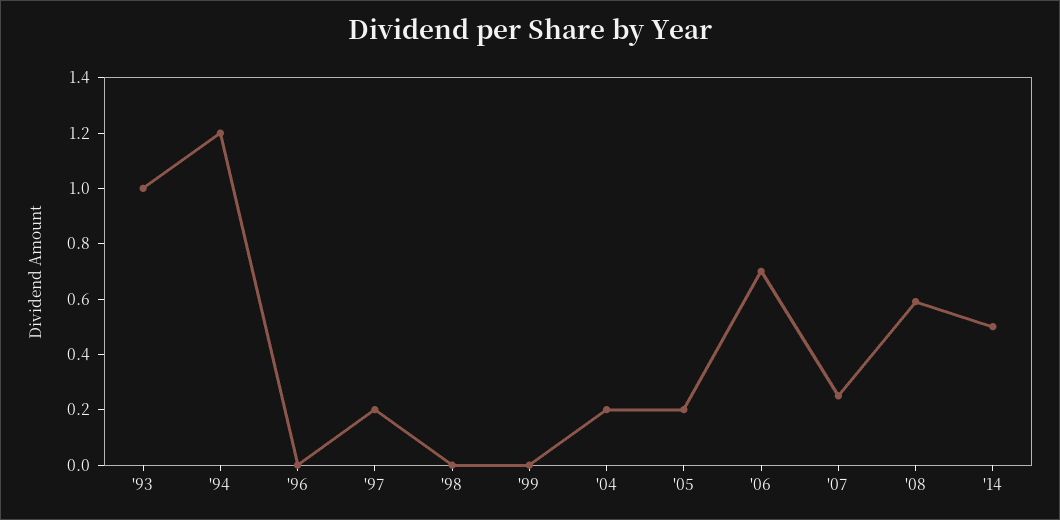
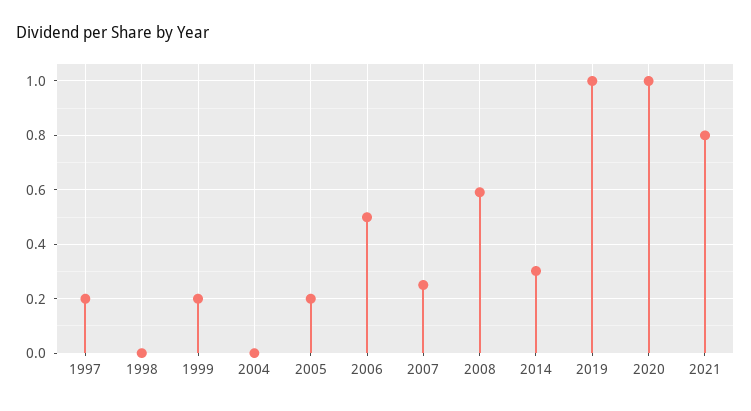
'93: 1 -> none
'94: 1.2 -> none
'96: 0 -> none
'99: 0 -> 0.2
'04: 0.2 -> 0
'06: 0.7 -> 0.5
'14: 0.5 -> 0.3
2019: none -> 1
2020: none -> 1
2021: none -> 0.8

